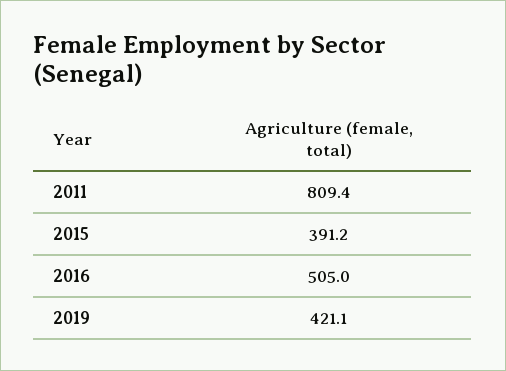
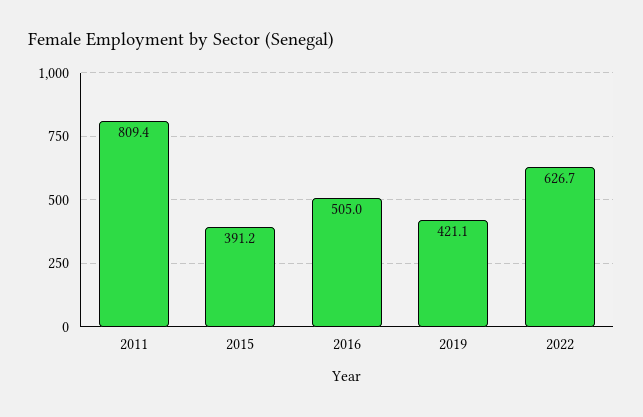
2022: none -> 626.7

